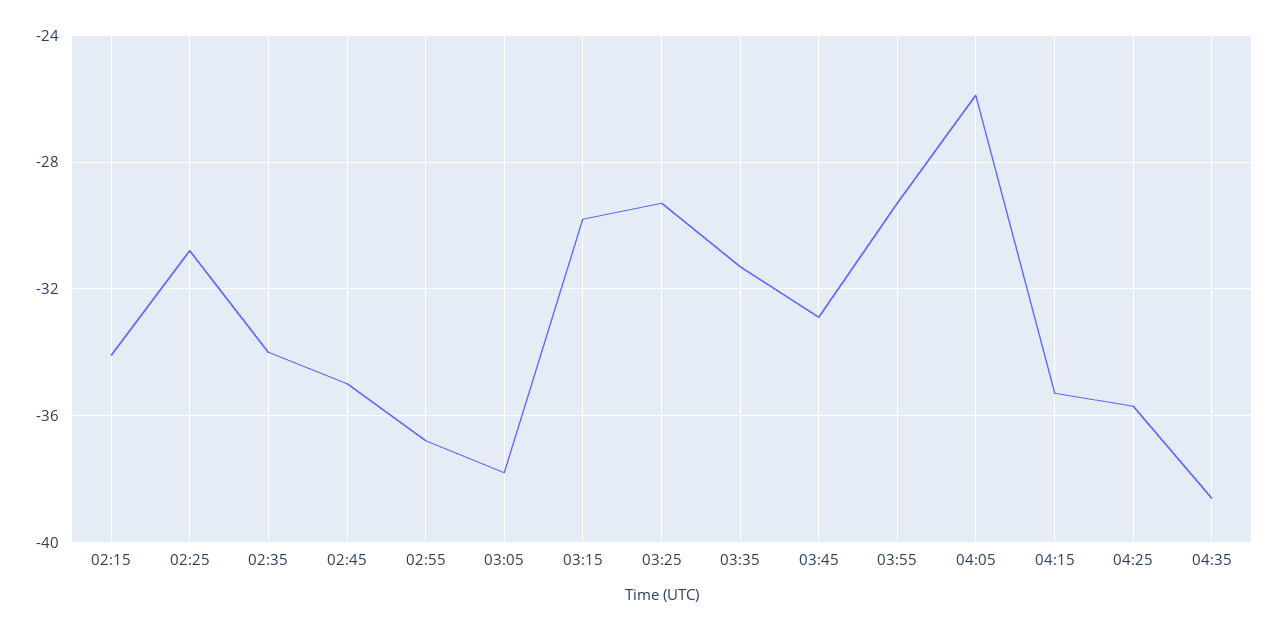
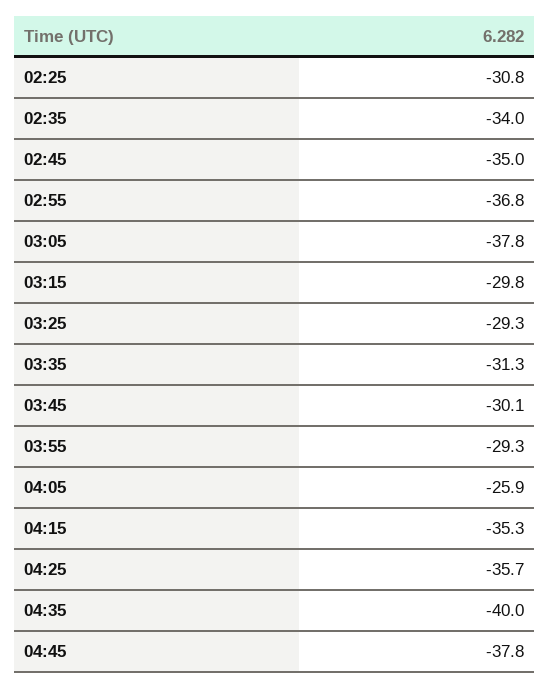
02:15: -34 -> none
03:45: -33 -> -30.1
04:35: -38.5 -> -40
04:45: none -> -37.8

